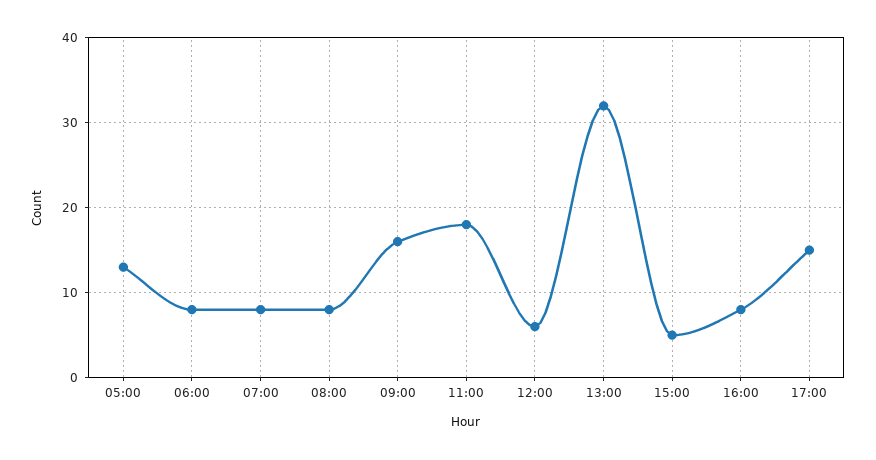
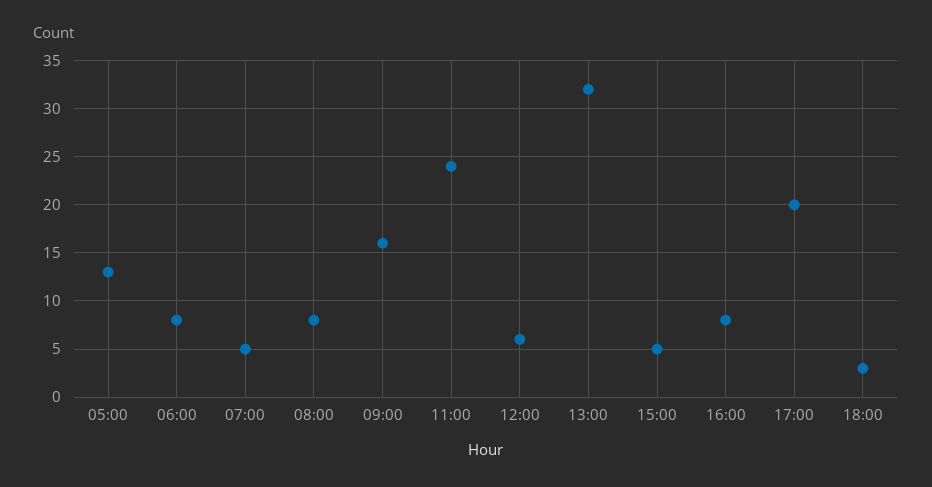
07:00: 8 -> 5
11:00: 18 -> 24
17:00: 15 -> 20
18:00: none -> 3

